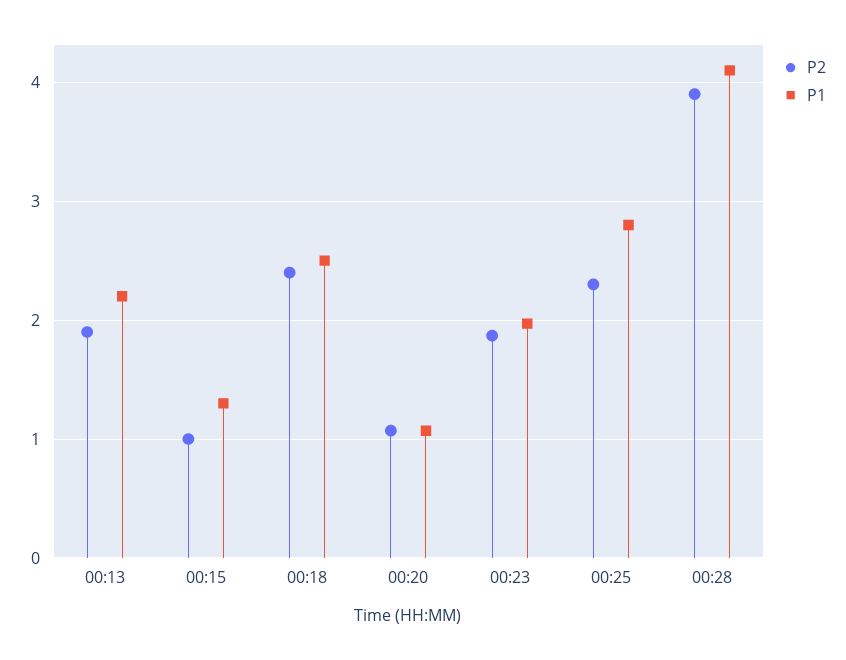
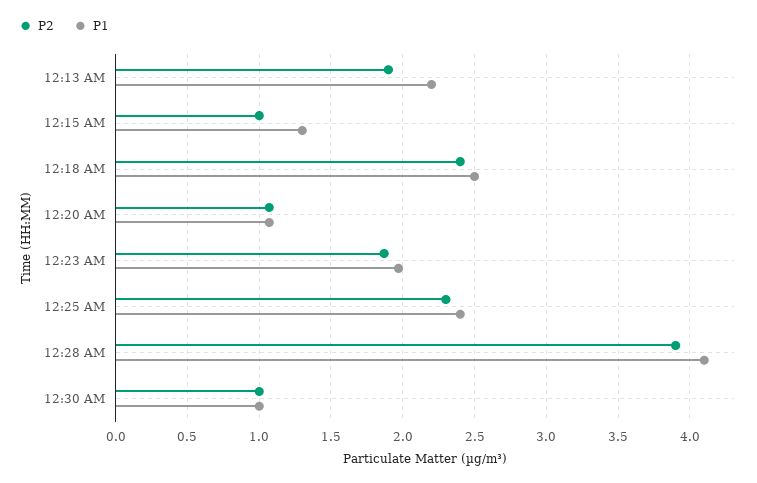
P1, 00:25: 2.8 -> 2.4
P2, 12:30 AM: none -> 1
P1, 12:30 AM: none -> 1

